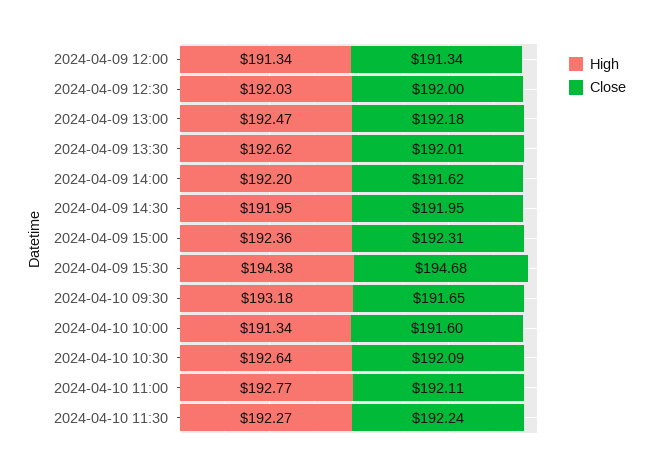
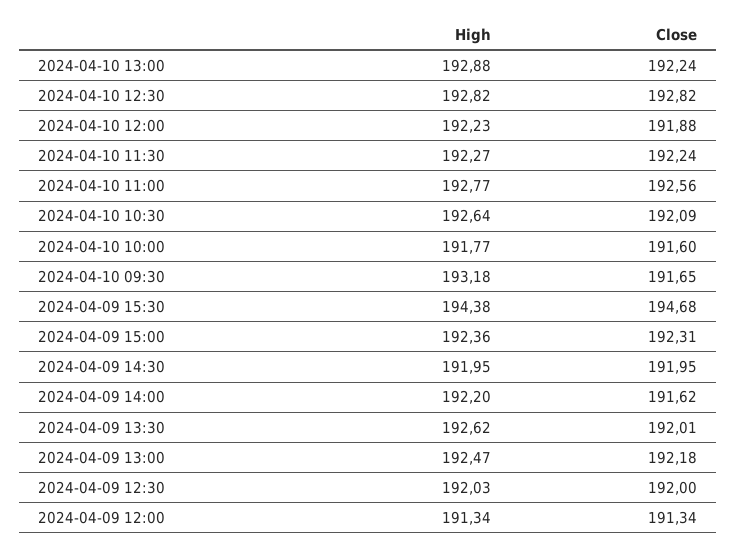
High, 2024-04-10 10:00: 191.34 -> 191.77
Close, 2024-04-10 11:00: 192.11 -> 192.56
High, 2024-04-10 13:00: none -> 192.88
Close, 2024-04-10 13:00: none -> 192.24
High, 2024-04-10 12:30: none -> 192.82
Close, 2024-04-10 12:30: none -> 192.82
High, 2024-04-10 12:00: none -> 192.23
Close, 2024-04-10 12:00: none -> 191.88

